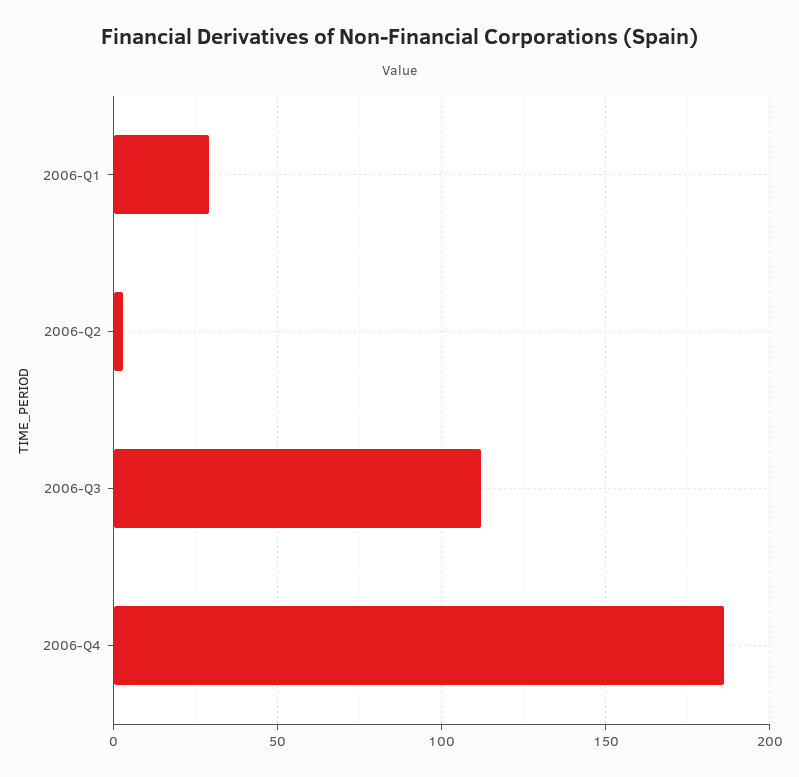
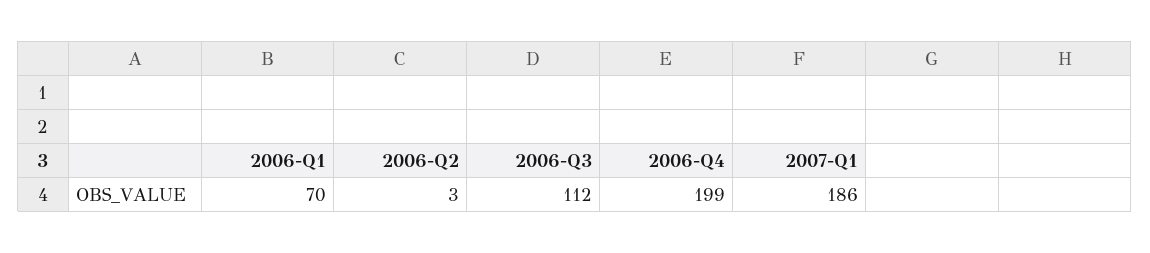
2006-Q1: 30 -> 70
2006-Q4: 185 -> 199
2007-Q1: none -> 186

